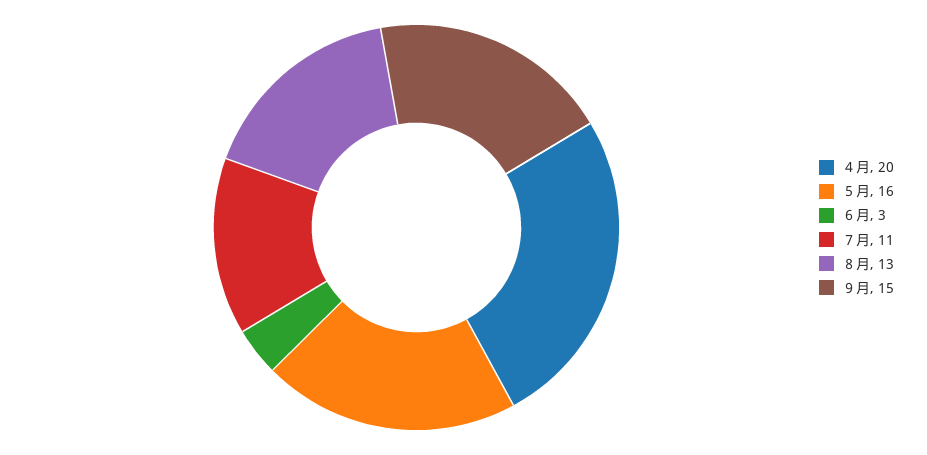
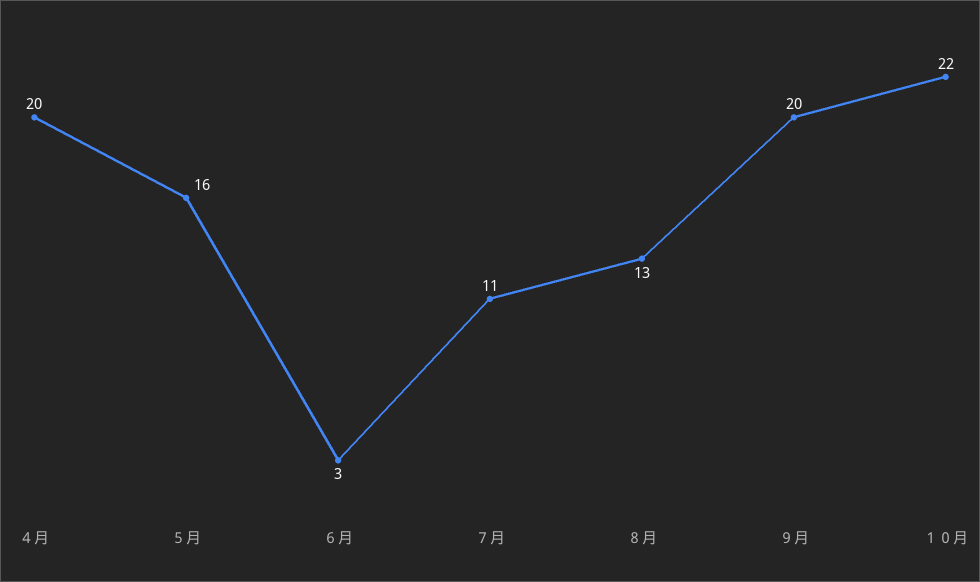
９月: 15 -> 20
１０月: none -> 22

